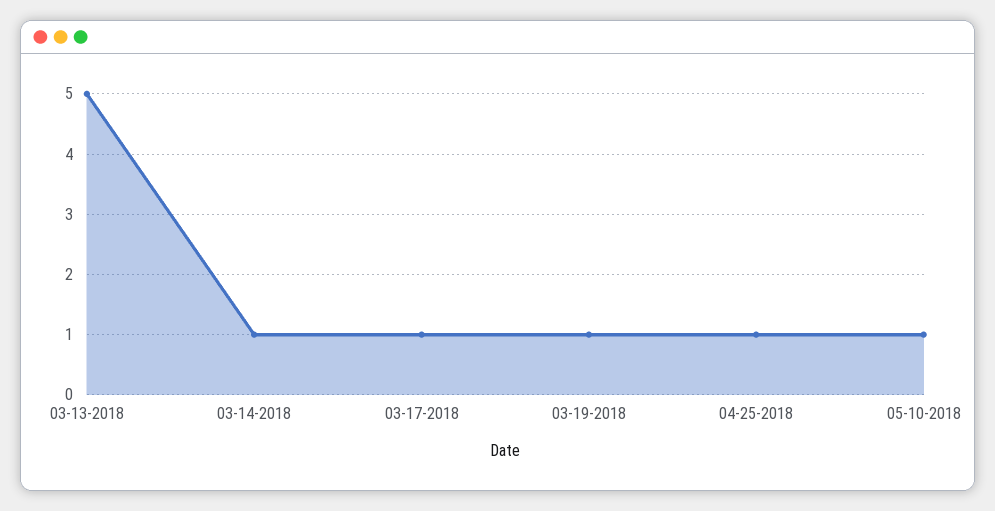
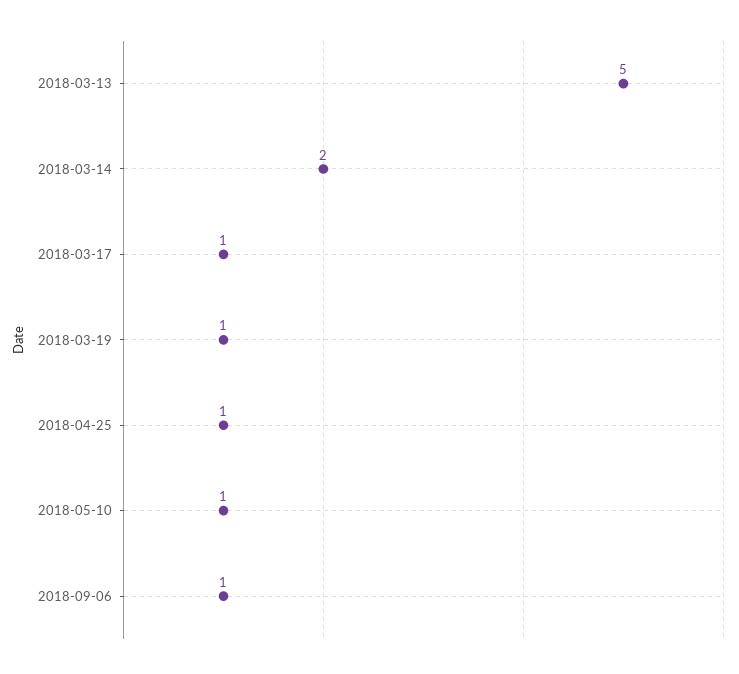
03-14-2018: 1 -> 2
2018-09-06: none -> 1

